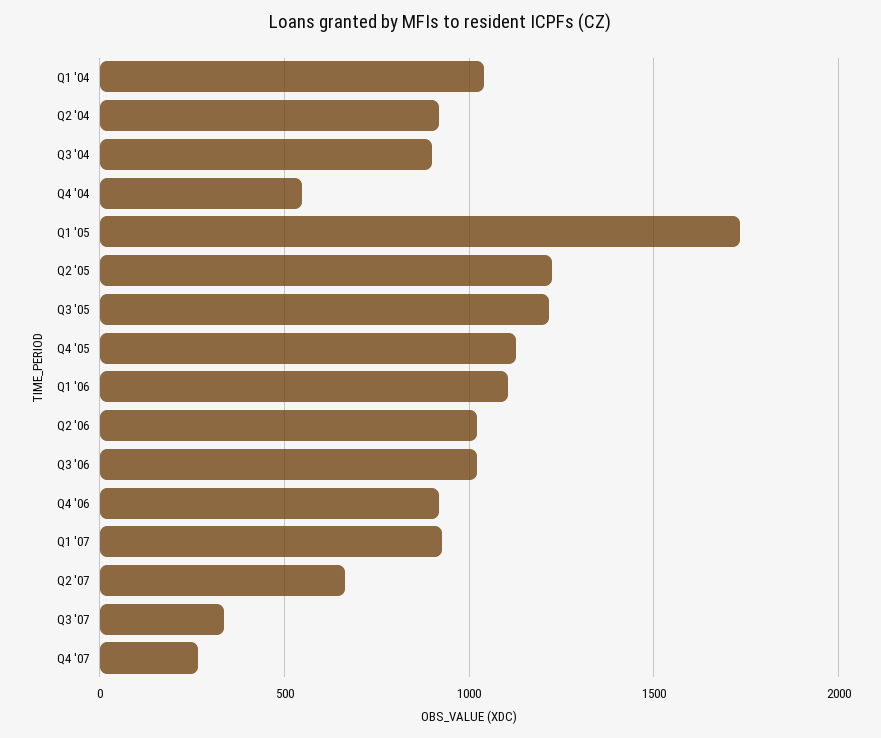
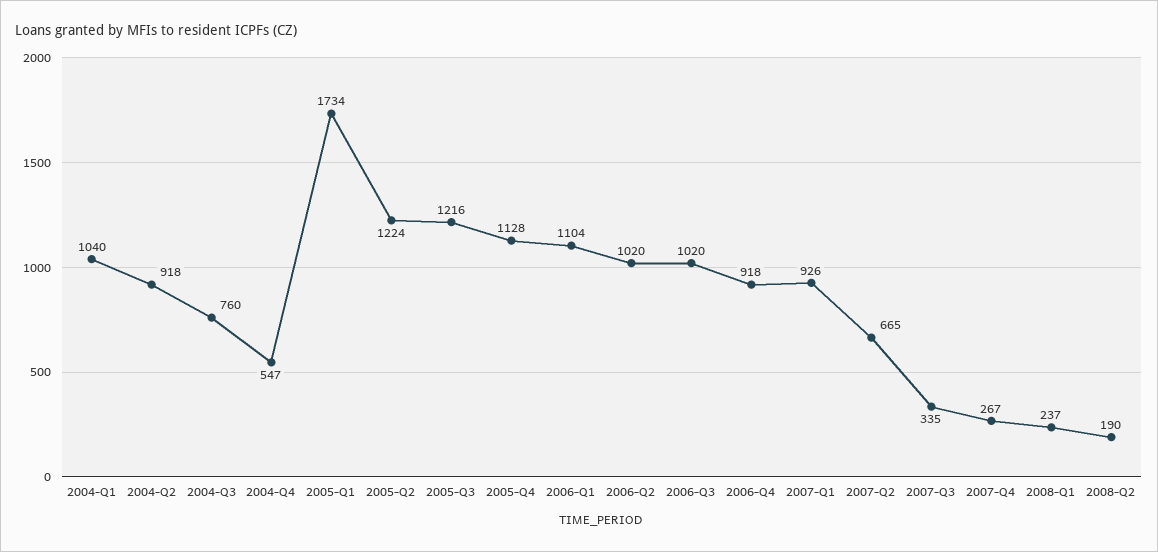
Q3 '04: 900 -> 760
2008-Q1: none -> 237
2008-Q2: none -> 190

